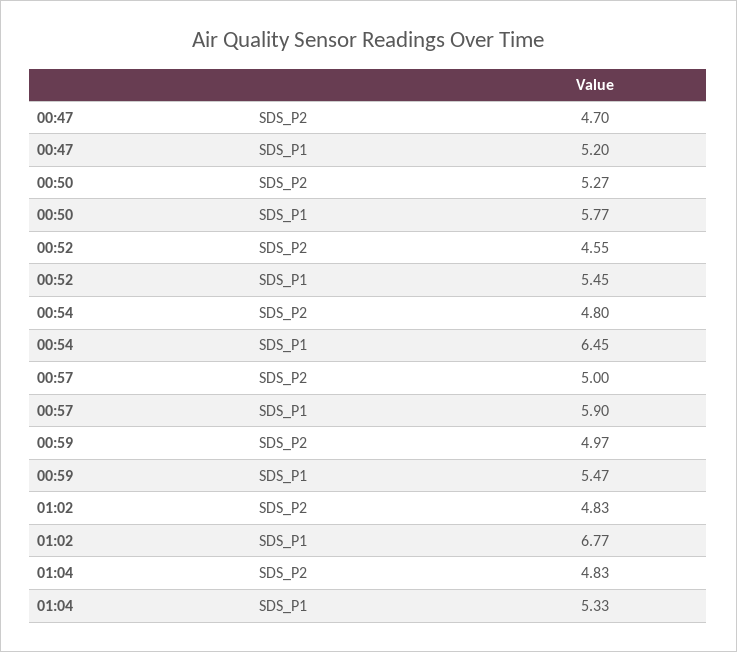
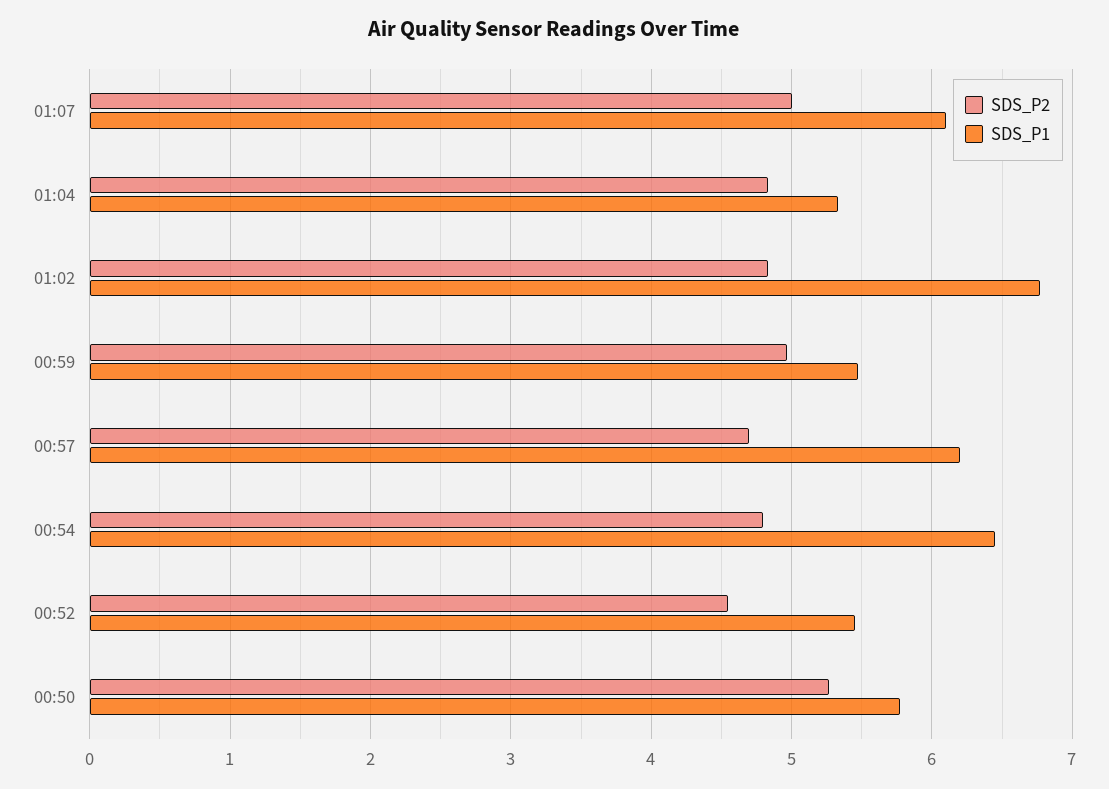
SDS_P2, 00:47: 4.7 -> none
SDS_P1, 00:47: 5.2 -> none
SDS_P2, 00:57: 5 -> 4.7
SDS_P1, 00:57: 5.9 -> 6.2
SDS_P2, 01:07: none -> 5
SDS_P1, 01:07: none -> 6.1

